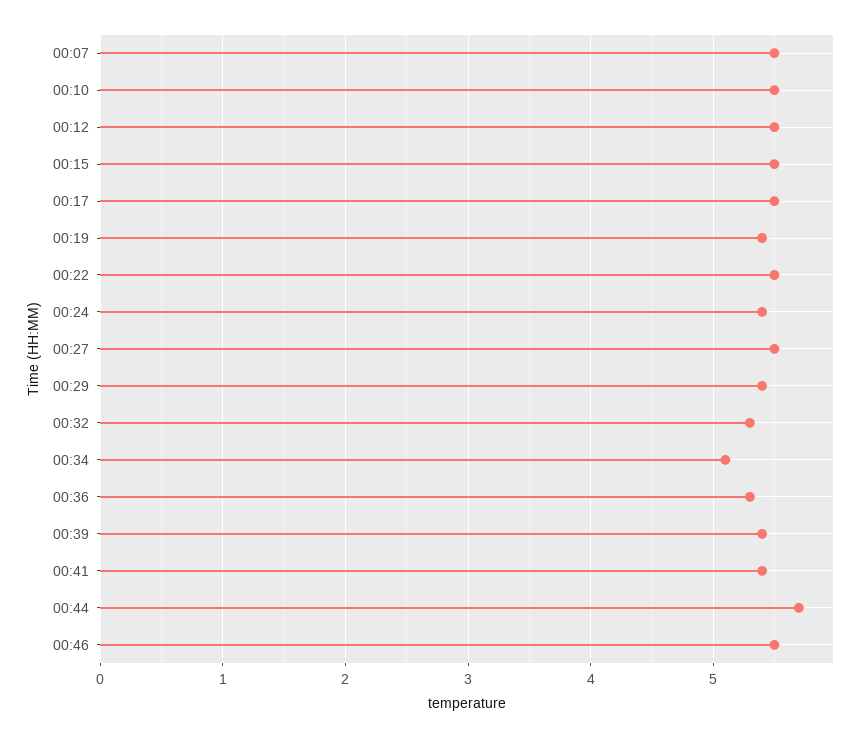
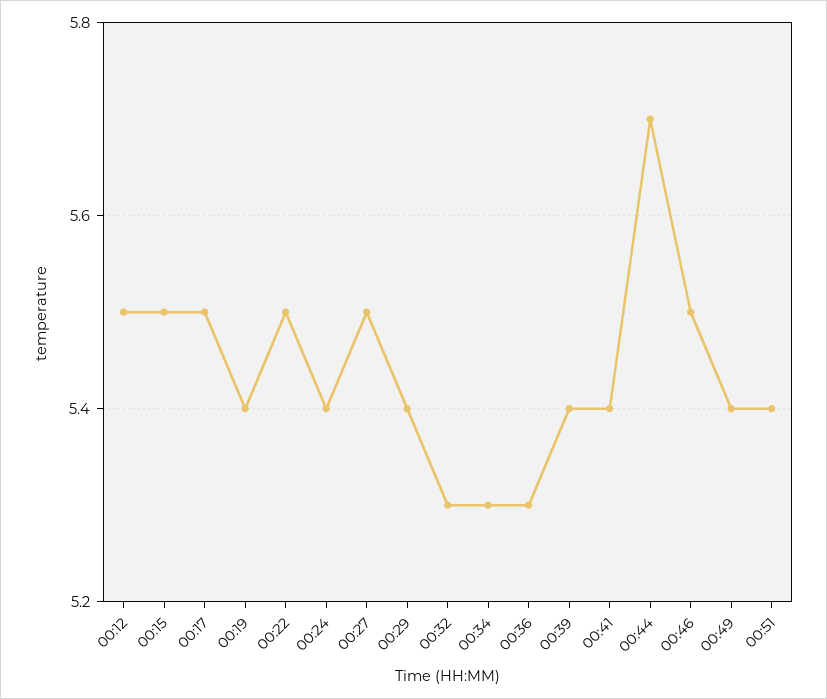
00:07: 5.5 -> none
00:10: 5.5 -> none
00:34: 5.1 -> 5.3
00:49: none -> 5.4
00:51: none -> 5.4

